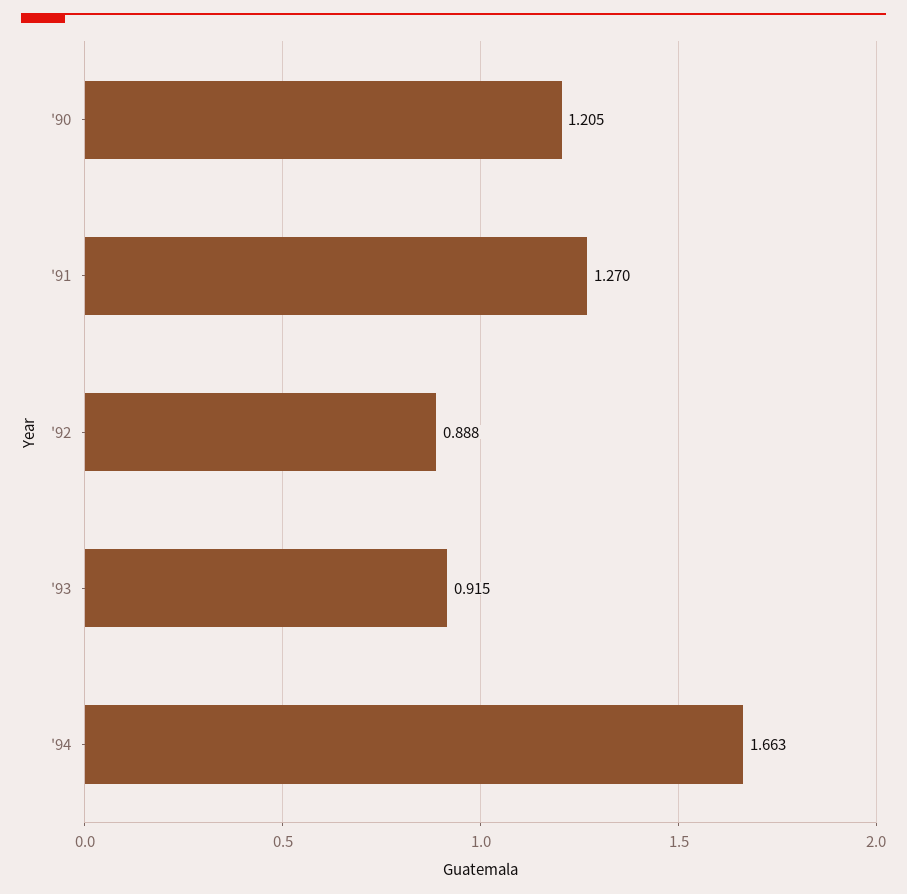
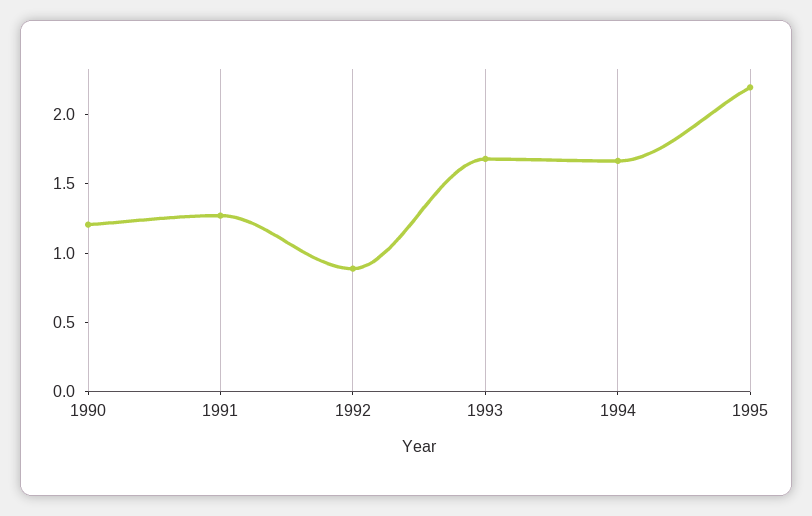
'93: 0.915 -> 1.7
1995: none -> 2.2

